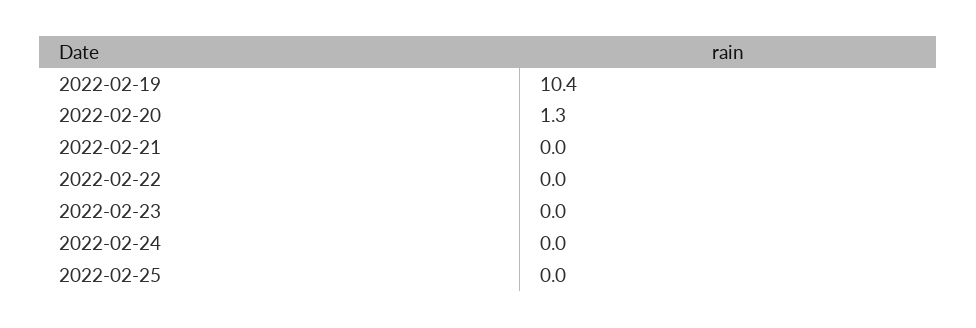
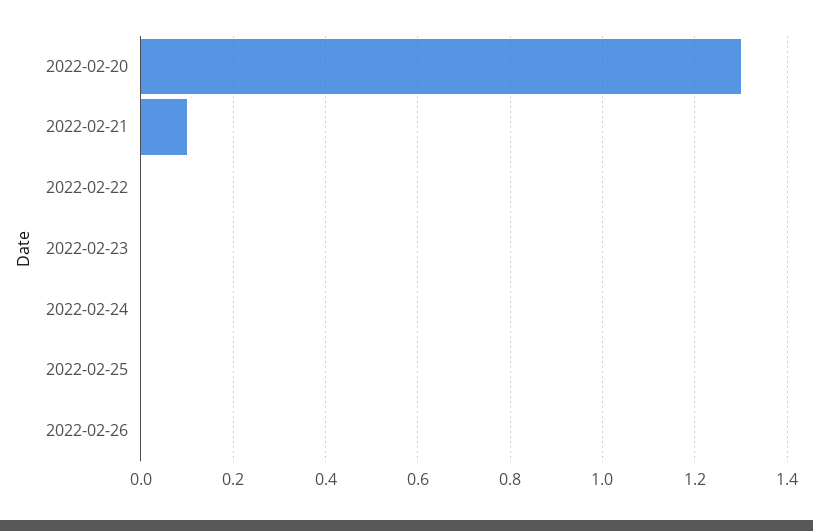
2022-02-19: 10.4 -> none
2022-02-21: 0 -> 0.1
2022-02-26: none -> 0

